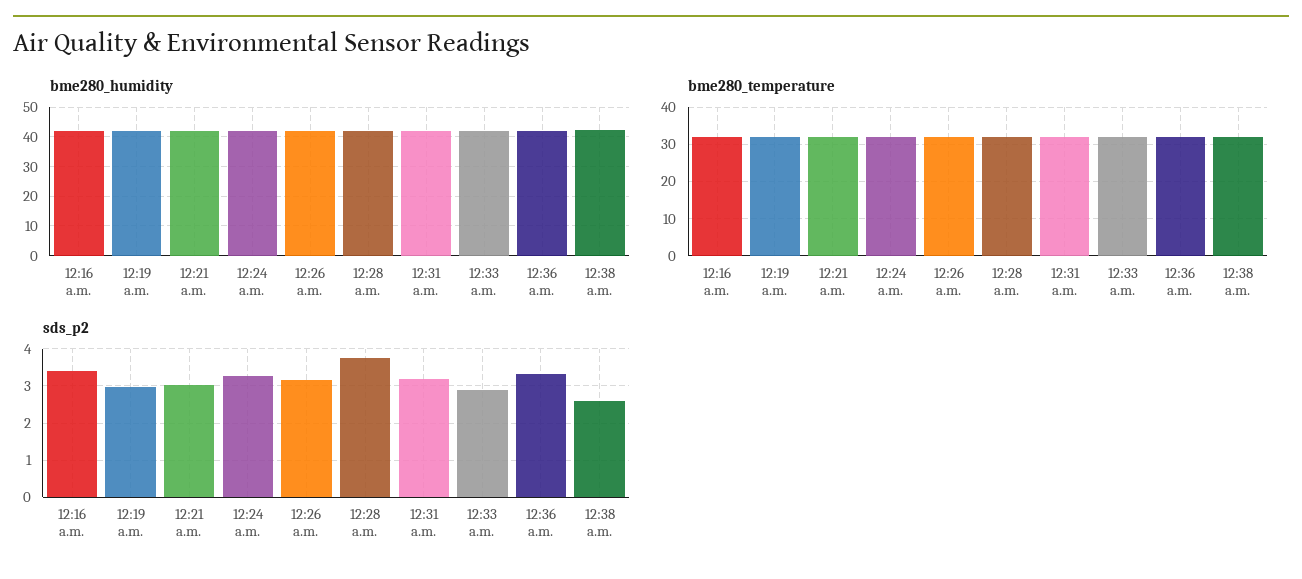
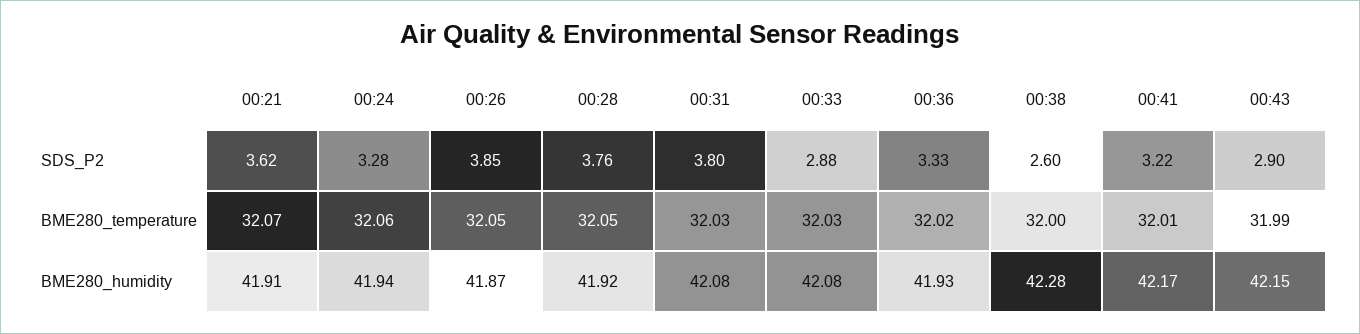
bme280_humidity, 12:16 a.m.: 42.5 -> none
bme280_humidity, 12:19 a.m.: 42.5 -> none
bme280_temperature, 12:16 a.m.: 32 -> none
bme280_temperature, 12:19 a.m.: 32 -> none
sds_p2, 12:16 a.m.: 3.4 -> none
sds_p2, 12:19 a.m.: 3 -> none
sds_p2, 12:21 a.m.: 3 -> 3.62
sds_p2, 12:26 a.m.: 3.2 -> 3.85
sds_p2, 12:31 a.m.: 3.2 -> 3.8
sds_p2, 00:41: none -> 3.22
sds_p2, 00:43: none -> 2.9
bme280_temperature, 00:41: none -> 32.01
bme280_temperature, 00:43: none -> 31.99
bme280_humidity, 00:41: none -> 42.17
bme280_humidity, 00:43: none -> 42.15

